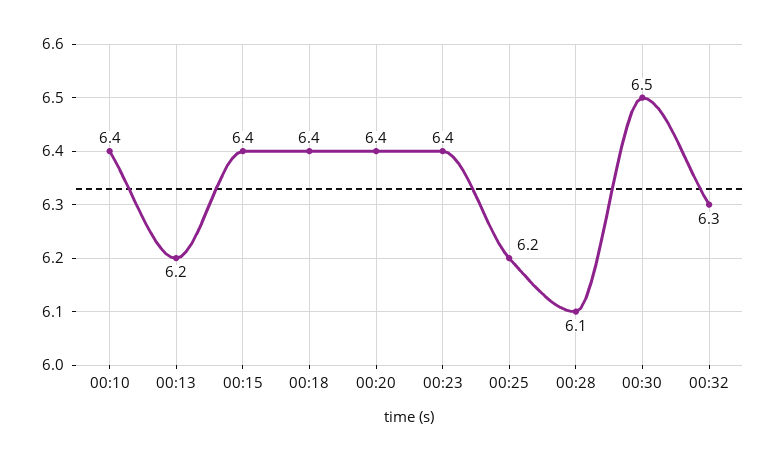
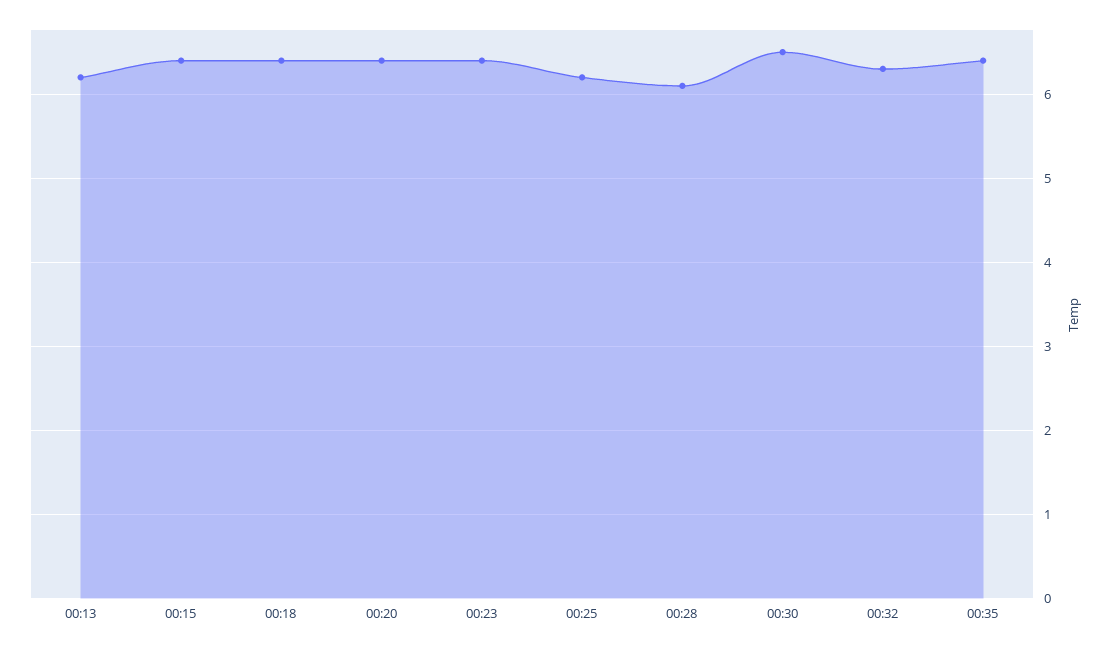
00:10: 6.4 -> none
00:35: none -> 6.4

